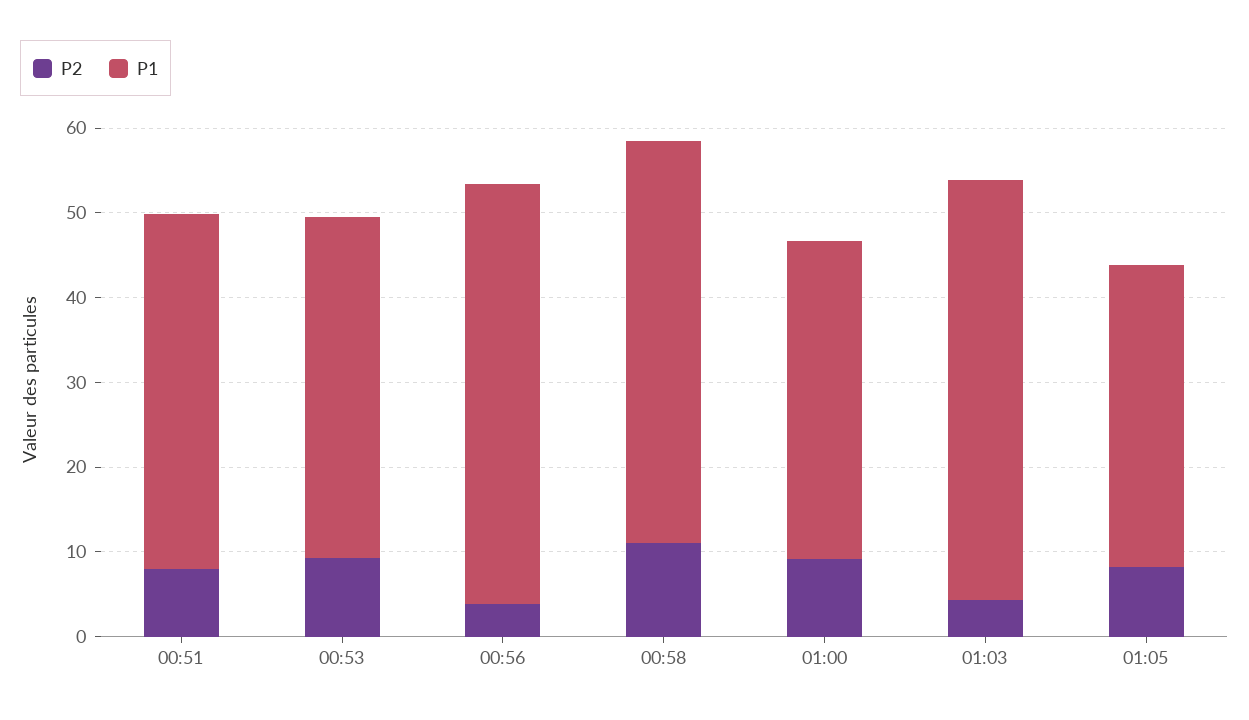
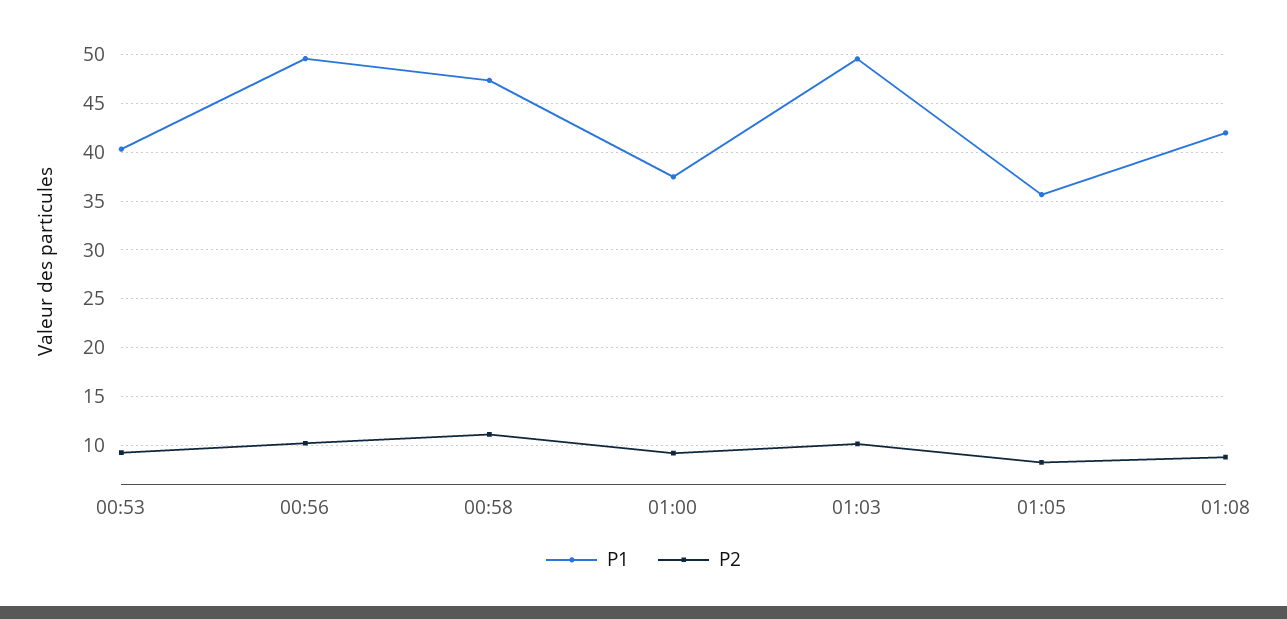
P2, 00:51: 8 -> none
P1, 00:51: 42 -> none
P2, 00:56: 4 -> 10
P2, 01:03: 4 -> 10
P1, 01:08: none -> 42
P2, 01:08: none -> 9

